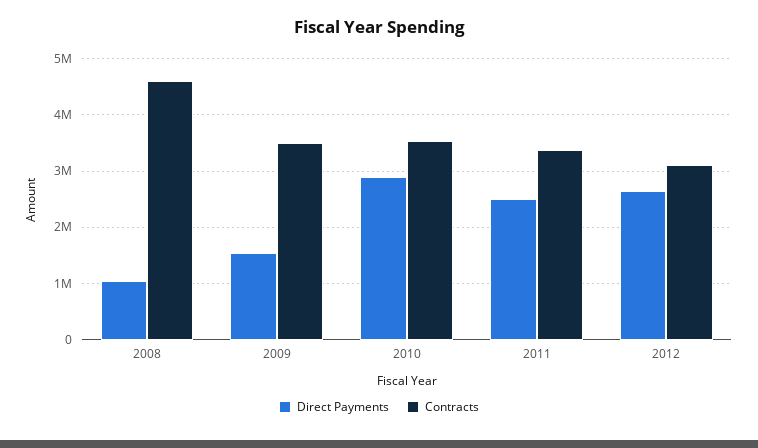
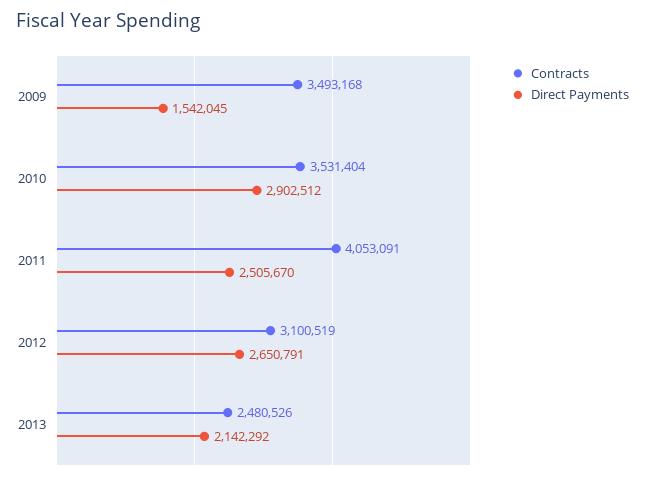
Direct Payments, 2008: 1000000 -> none
Contracts, 2008: 4600000 -> none
Contracts, 2011: 3400000 -> 4053091
Contracts, 2013: none -> 2480526
Direct Payments, 2013: none -> 2142292

